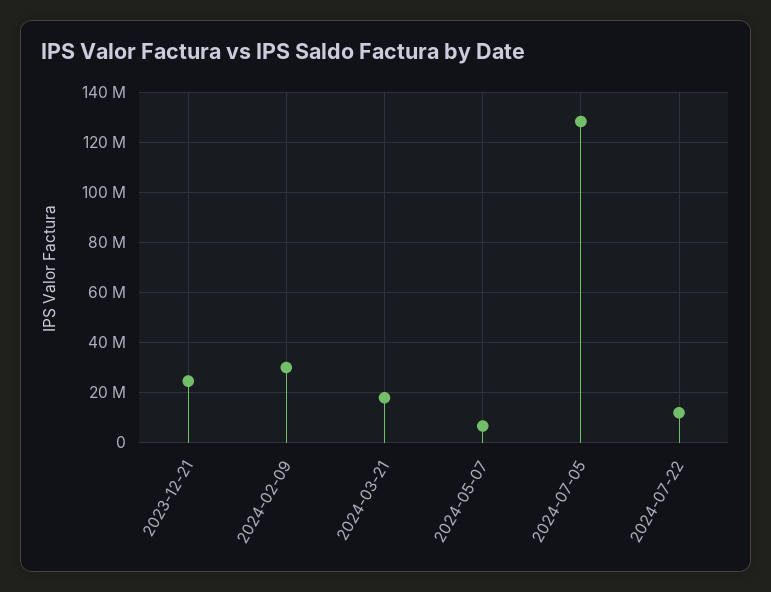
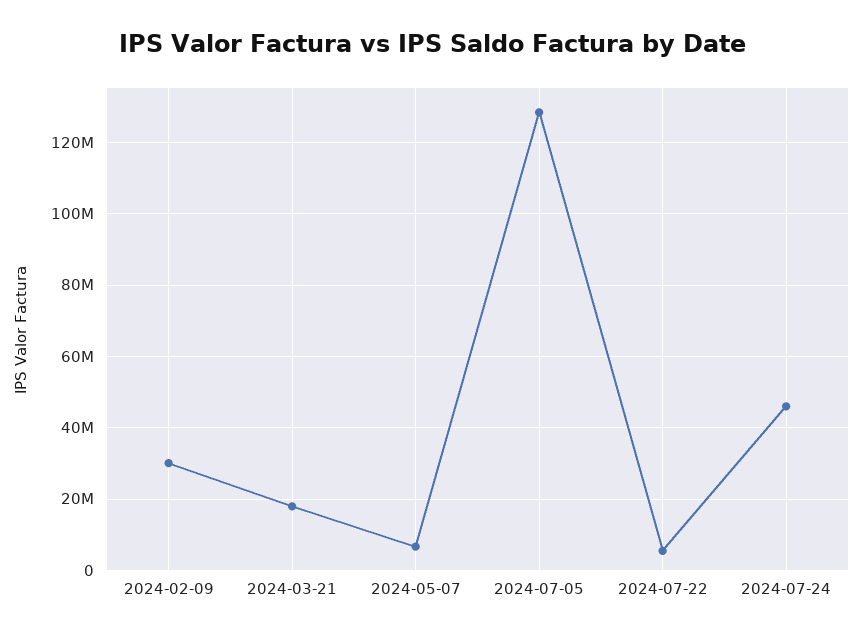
2023-12-21: 25000000 -> none
2024-07-22: 12500000 -> 6000000
2024-07-24: none -> 46000000

